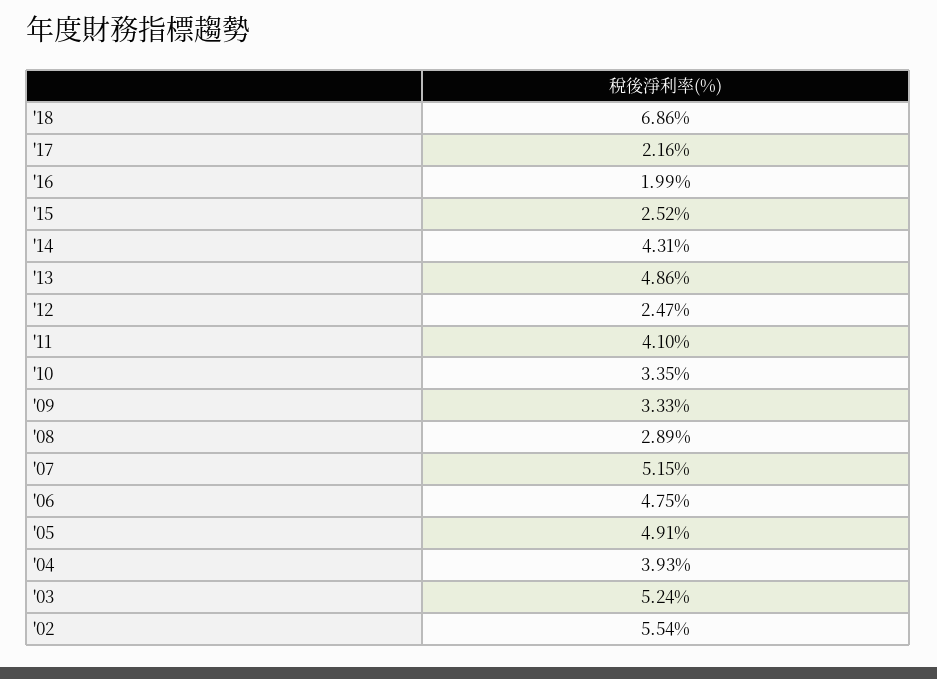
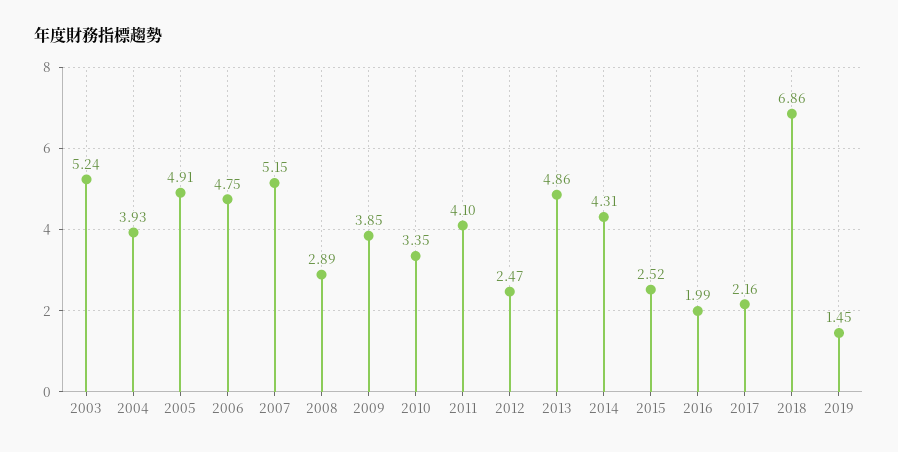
'09: 3.33 -> 3.85
'02: 5.54 -> none
2019: none -> 1.45

